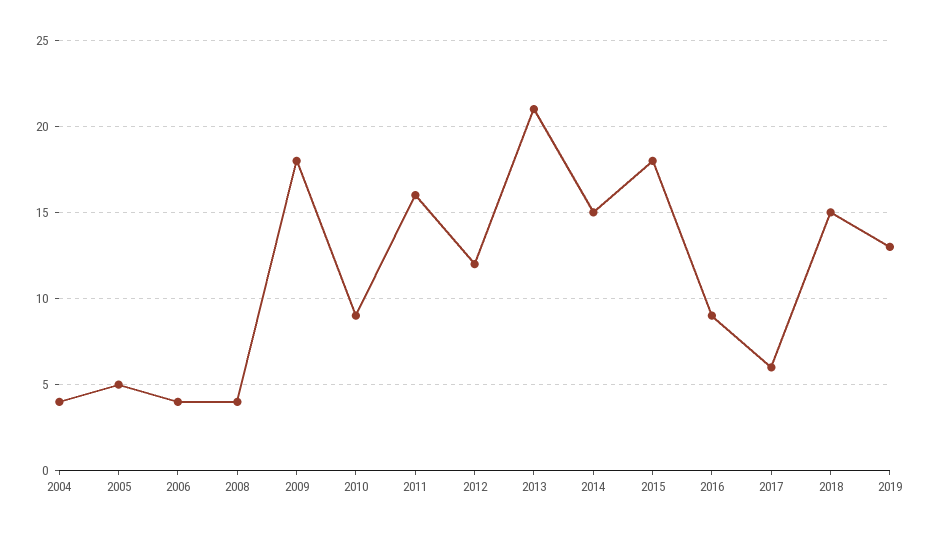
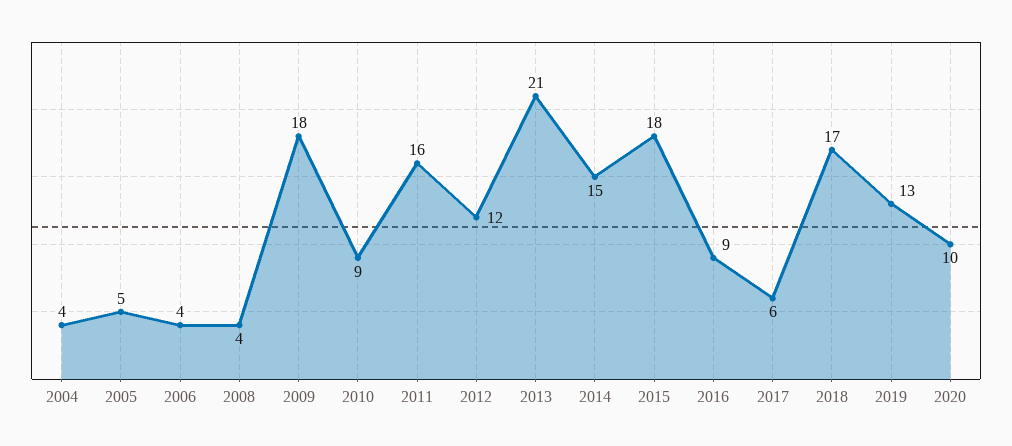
2018: 15 -> 17
2020: none -> 10

